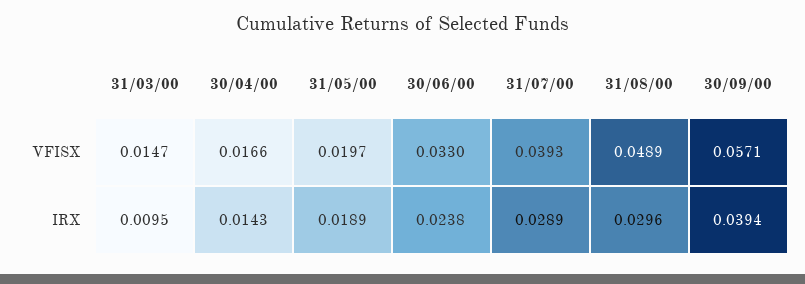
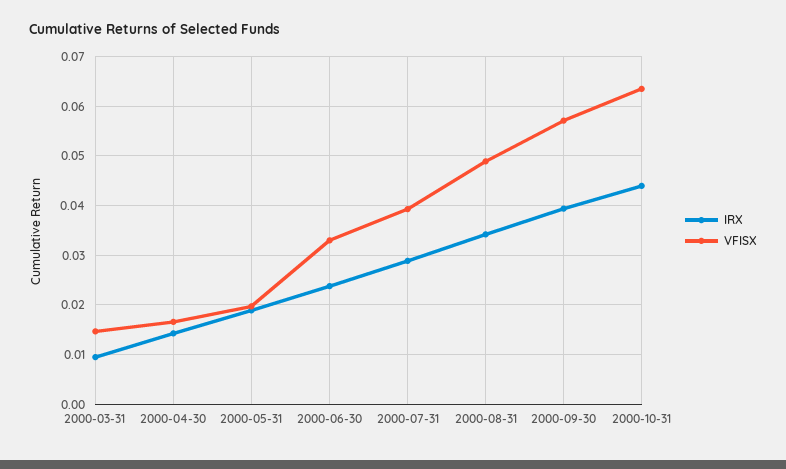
IRX, 31/08/00: 0.0296 -> 0.034
IRX, 2000-10-31: none -> 0.044
VFISX, 2000-10-31: none -> 0.064

